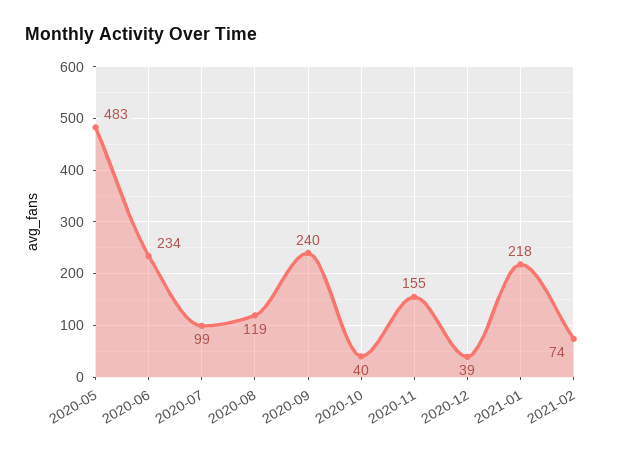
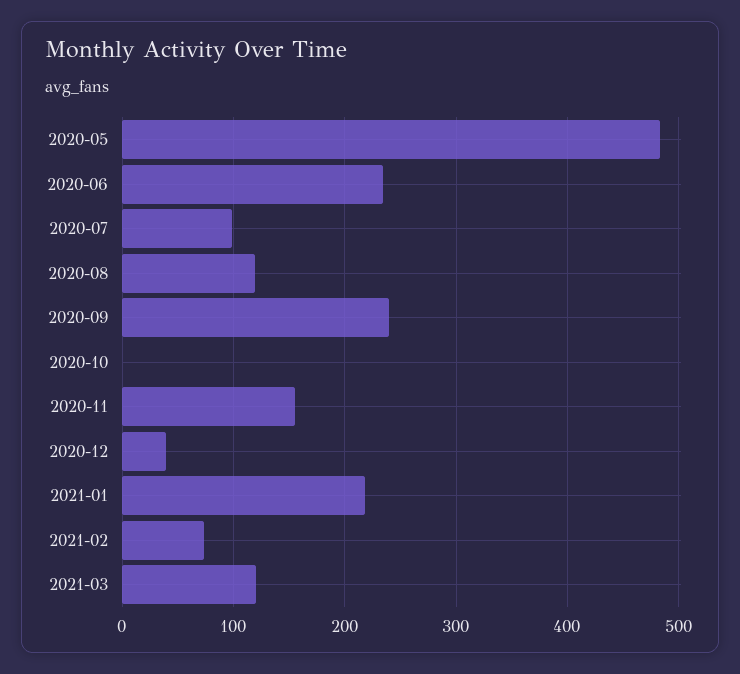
2020-10: 40 -> 0
2021-03: none -> 120

